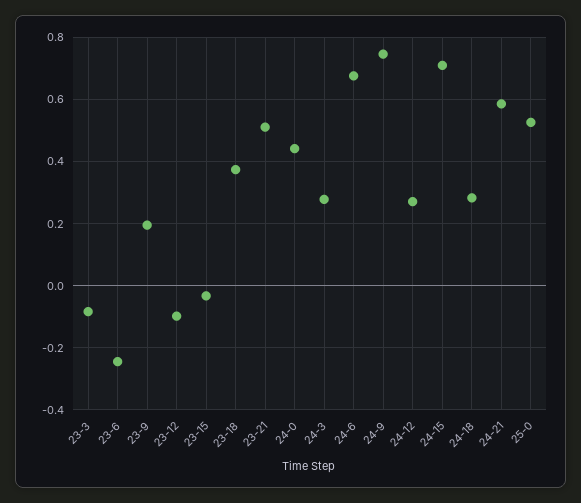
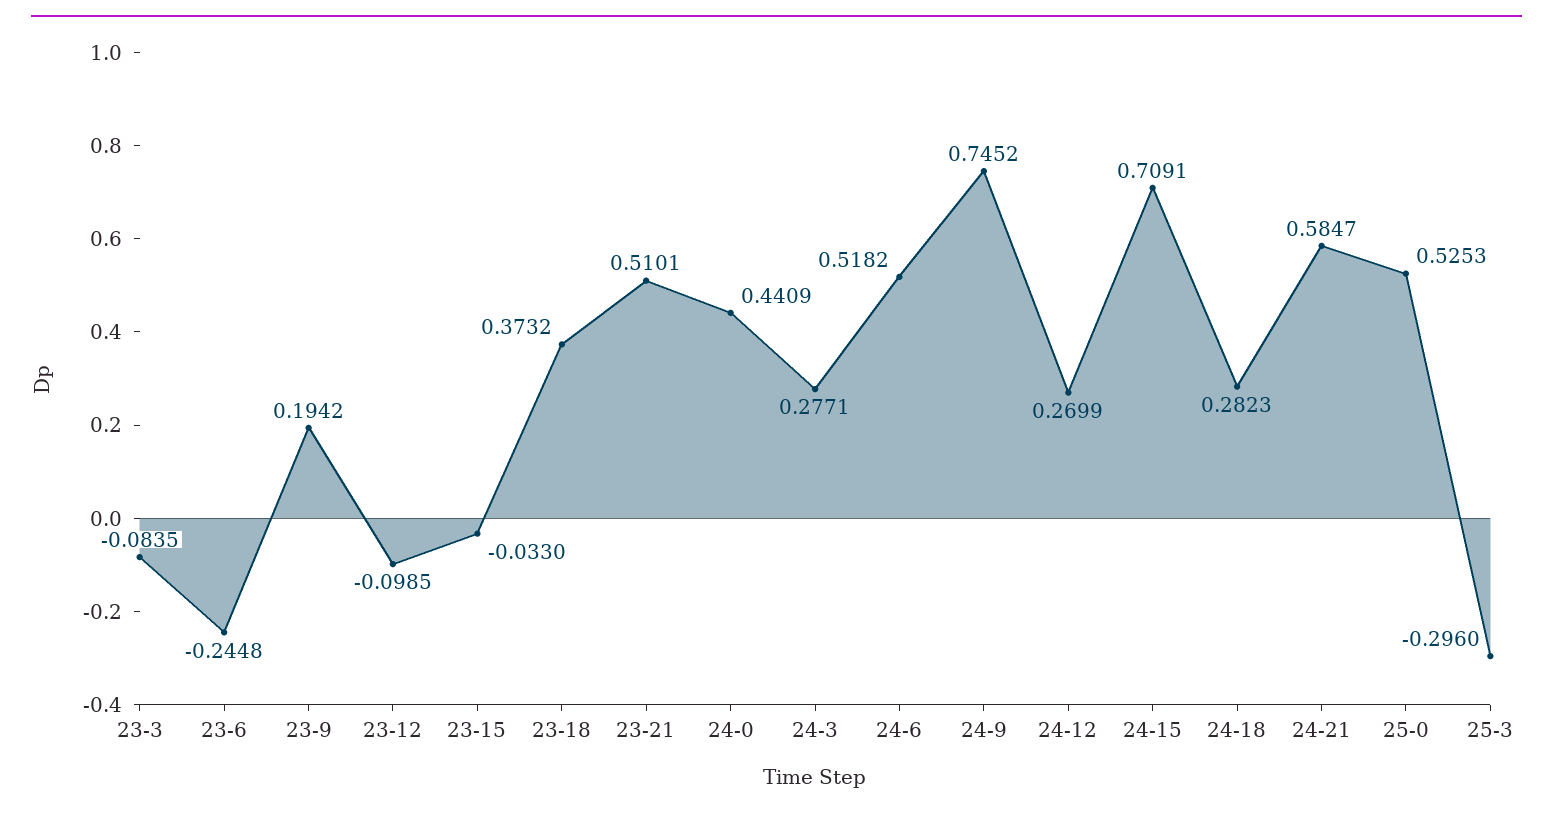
24-6: 0.68 -> 0.5182
25-3: none -> -0.296

